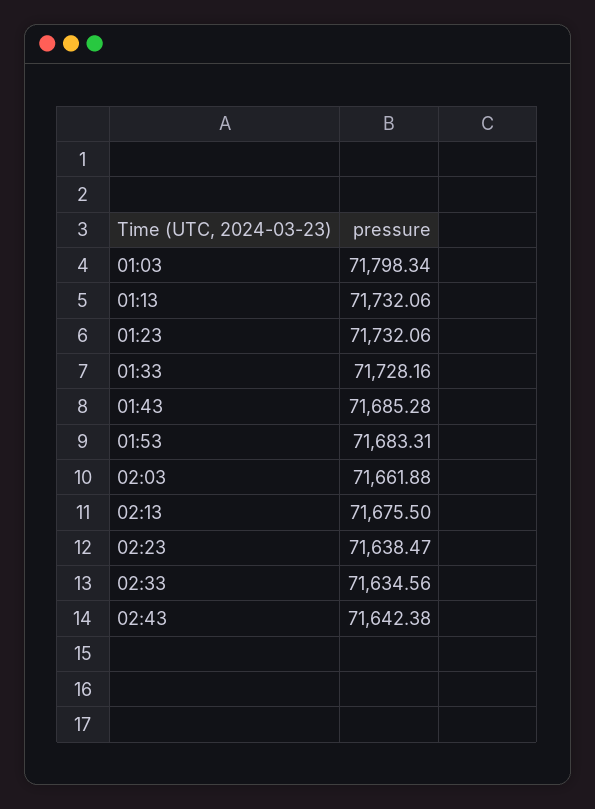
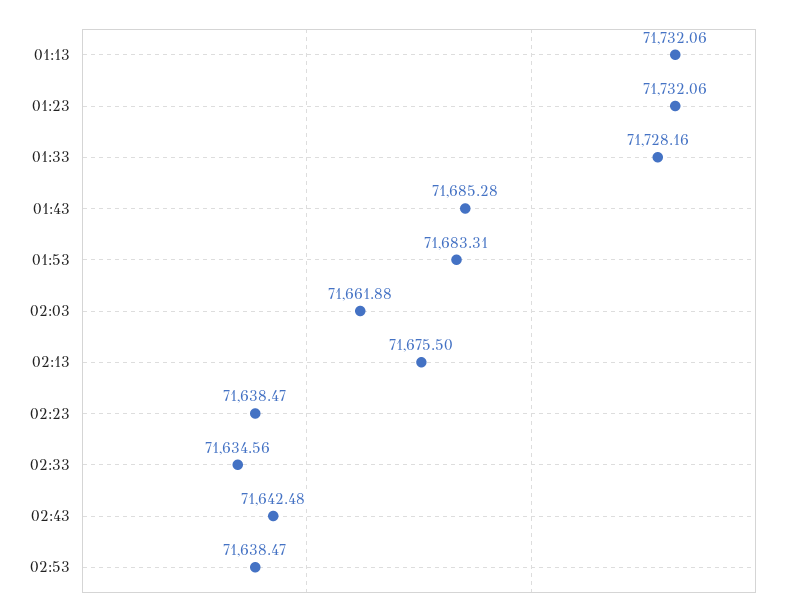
01:03: 71798.34 -> none
02:43: 71642.38 -> 71642.48
02:53: none -> 71638.47

